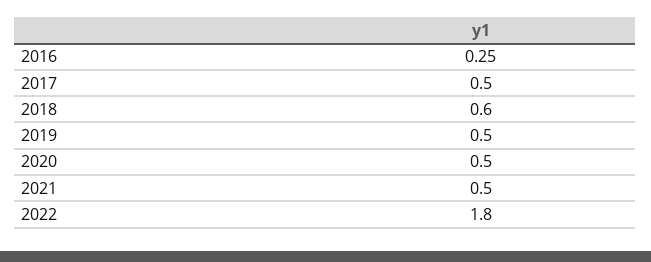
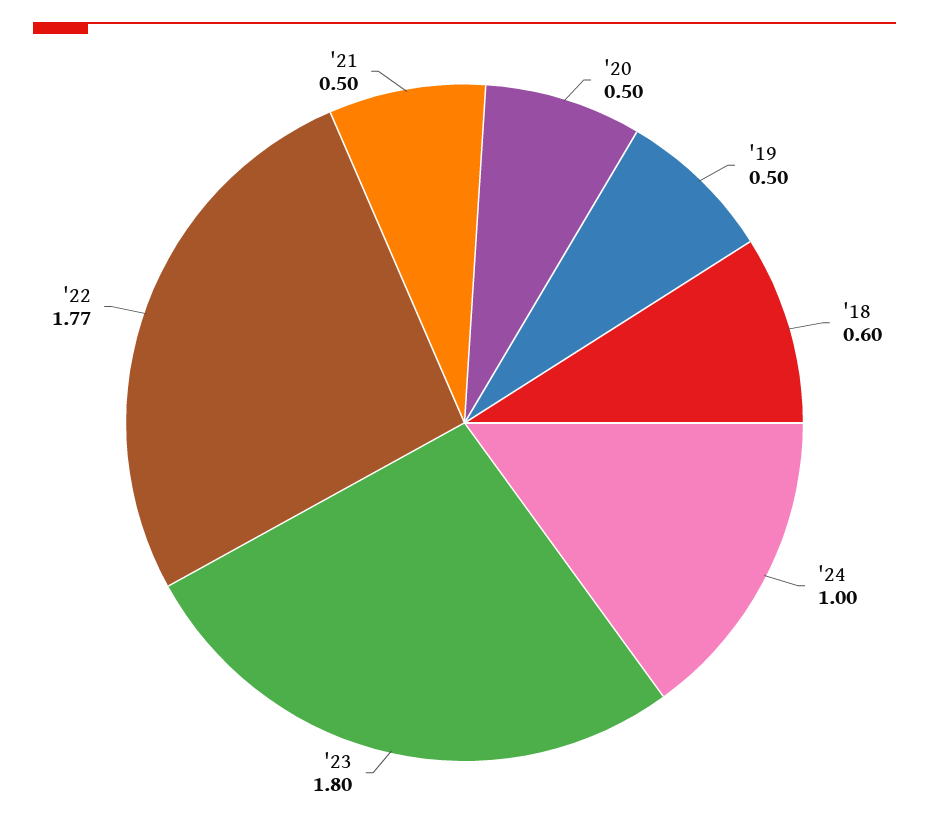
2016: 0.25 -> none
2017: 0.5 -> none
2022: 1.8 -> 1.77
'24: none -> 1
'23: none -> 1.8

